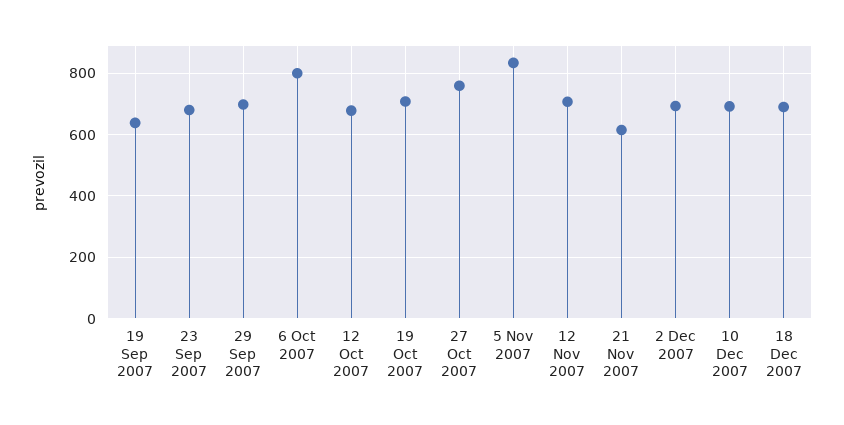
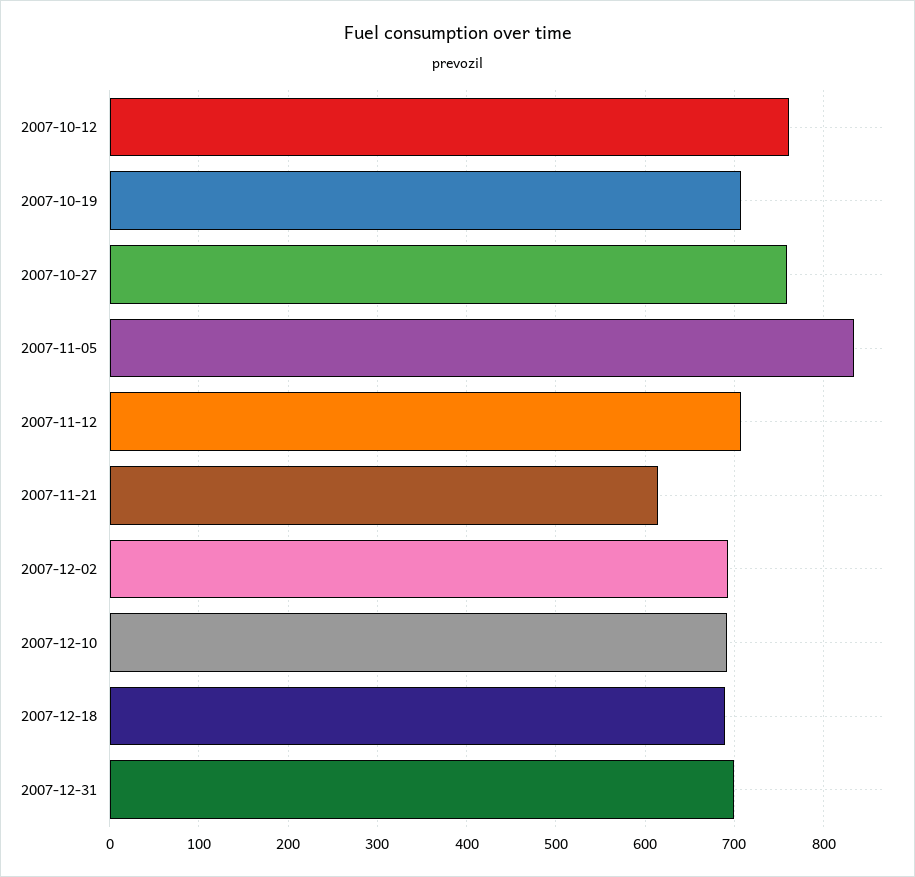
19 Sep 2007: 640 -> none
23 Sep 2007: 680 -> none
29 Sep 2007: 700 -> none
6 Oct 2007: 800 -> none
12 Oct 2007: 680 -> 760
2007-12-31: none -> 700

